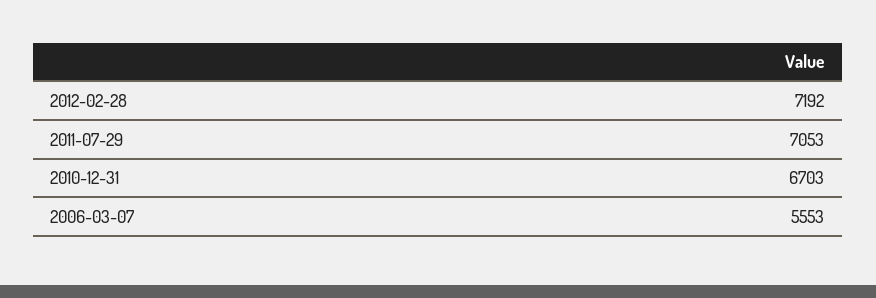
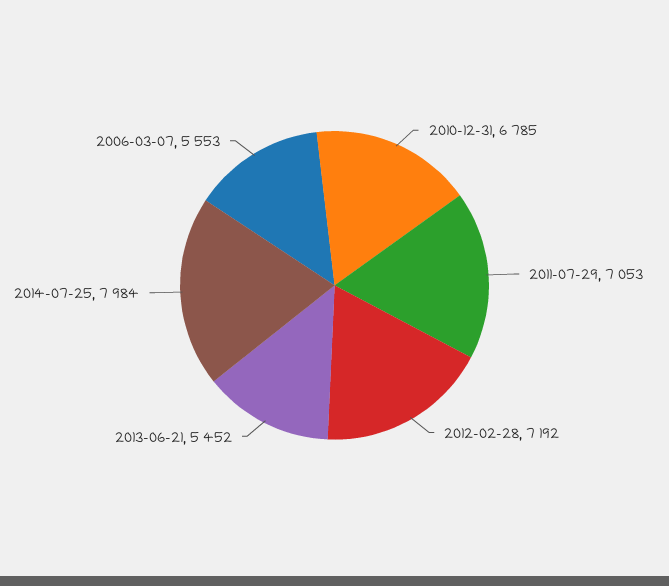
2010-12-31: 6703 -> 6785
2013-06-21: none -> 5452
2014-07-25: none -> 7984

